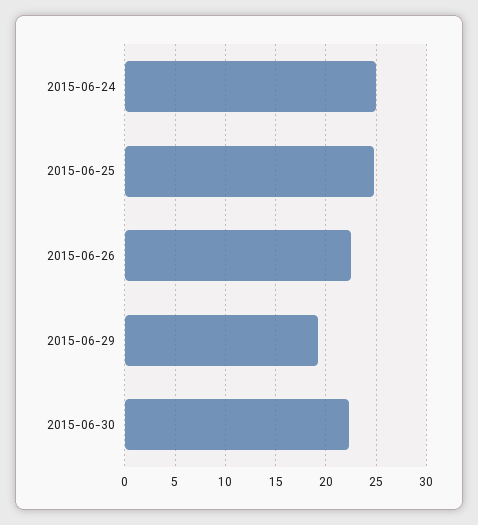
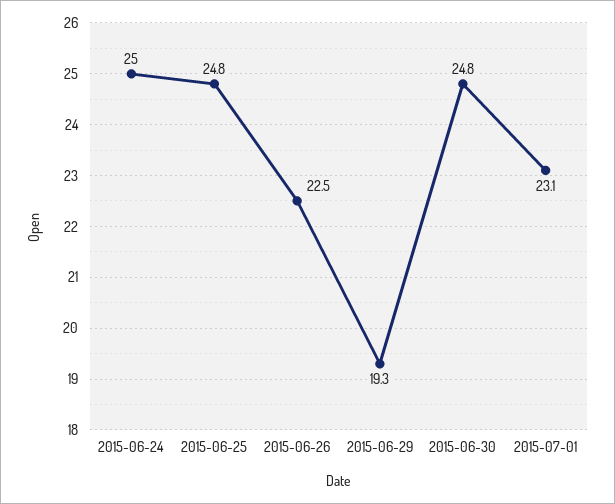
2015-06-30: 22 -> 24.8
2015-07-01: none -> 23.1

